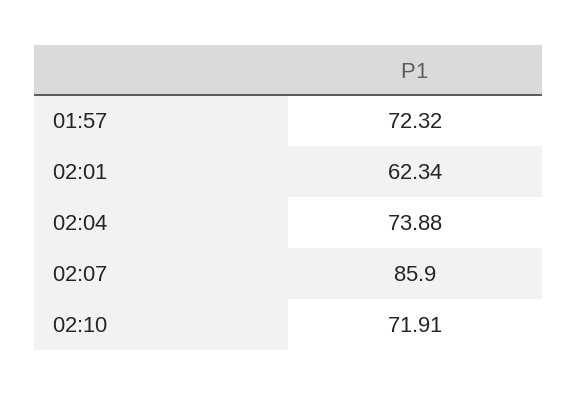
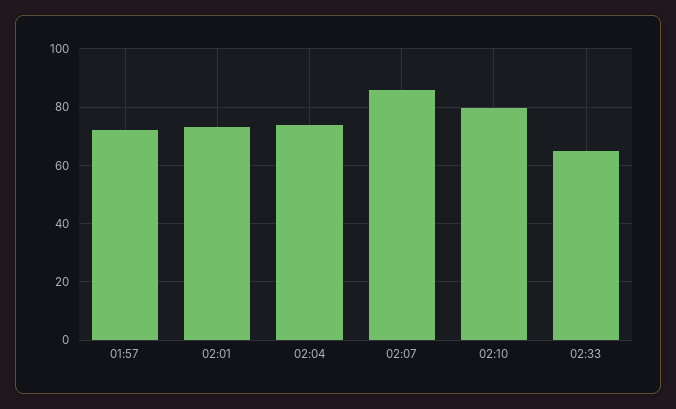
02:01: 62.34 -> 72.5
02:10: 71.91 -> 80
02:33: none -> 65

